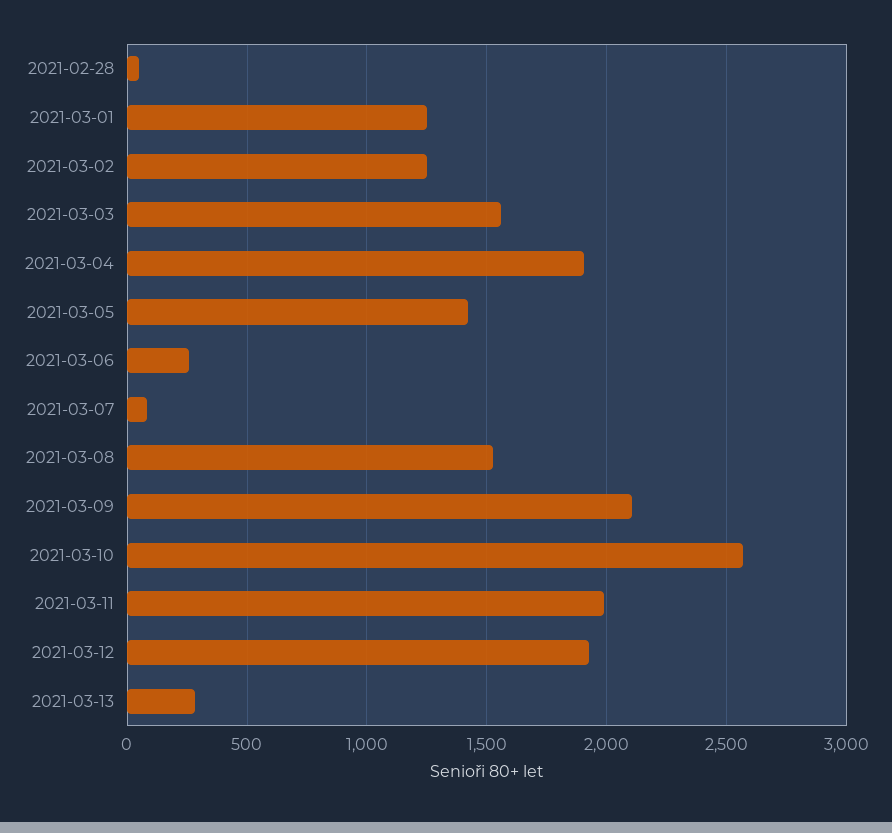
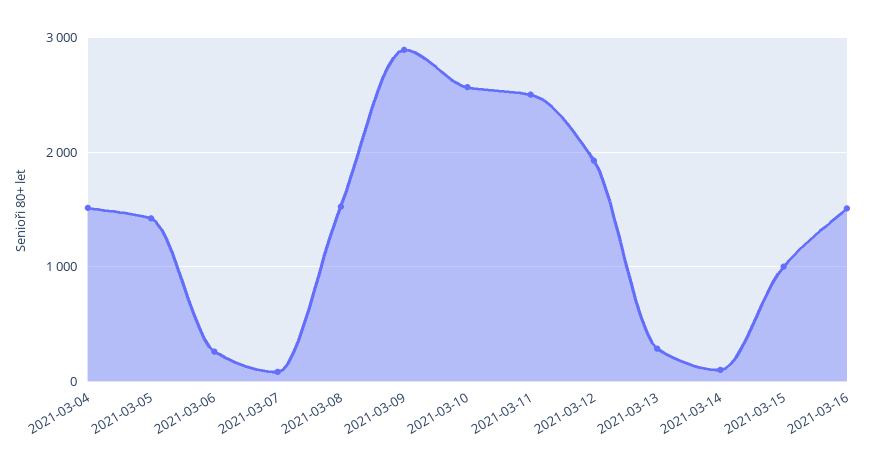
2021-02-28: 50 -> none
2021-03-01: 1250 -> none
2021-03-02: 1250 -> none
2021-03-03: 1550 -> none
2021-03-04: 1900 -> 1500
2021-03-09: 2100 -> 2900
2021-03-11: 2000 -> 2500
2021-03-14: none -> 100
2021-03-15: none -> 1000
2021-03-16: none -> 1500

